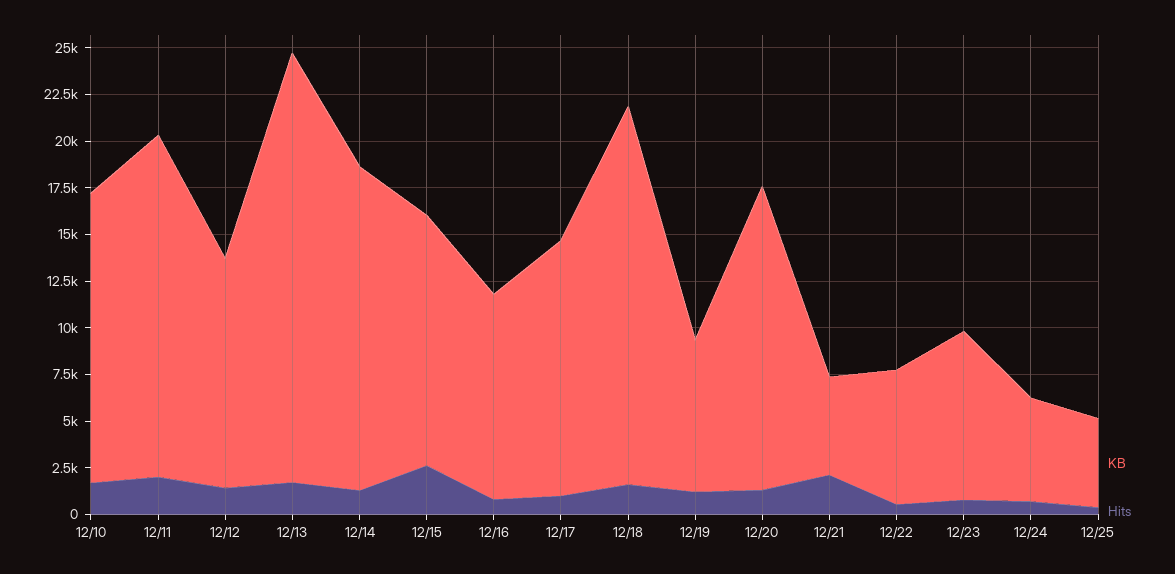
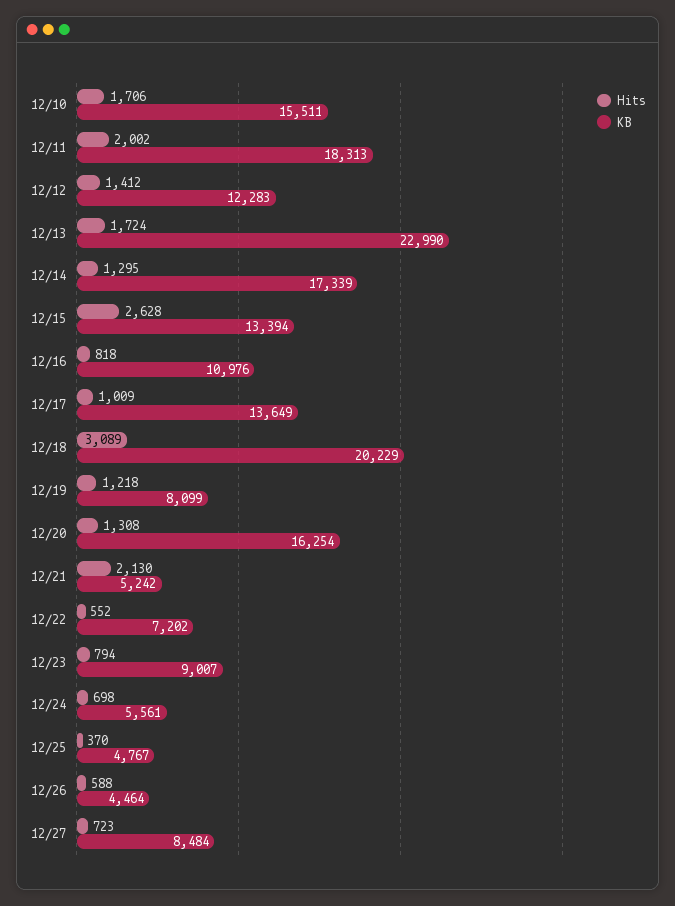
Hits, 12/18: 1500 -> 3089
Hits, 12/26: none -> 588
KB, 12/26: none -> 4464
Hits, 12/27: none -> 723
KB, 12/27: none -> 8484

